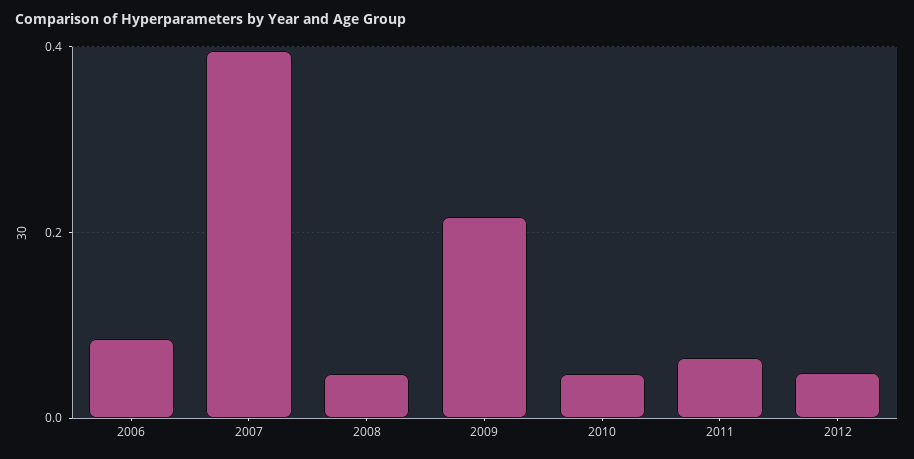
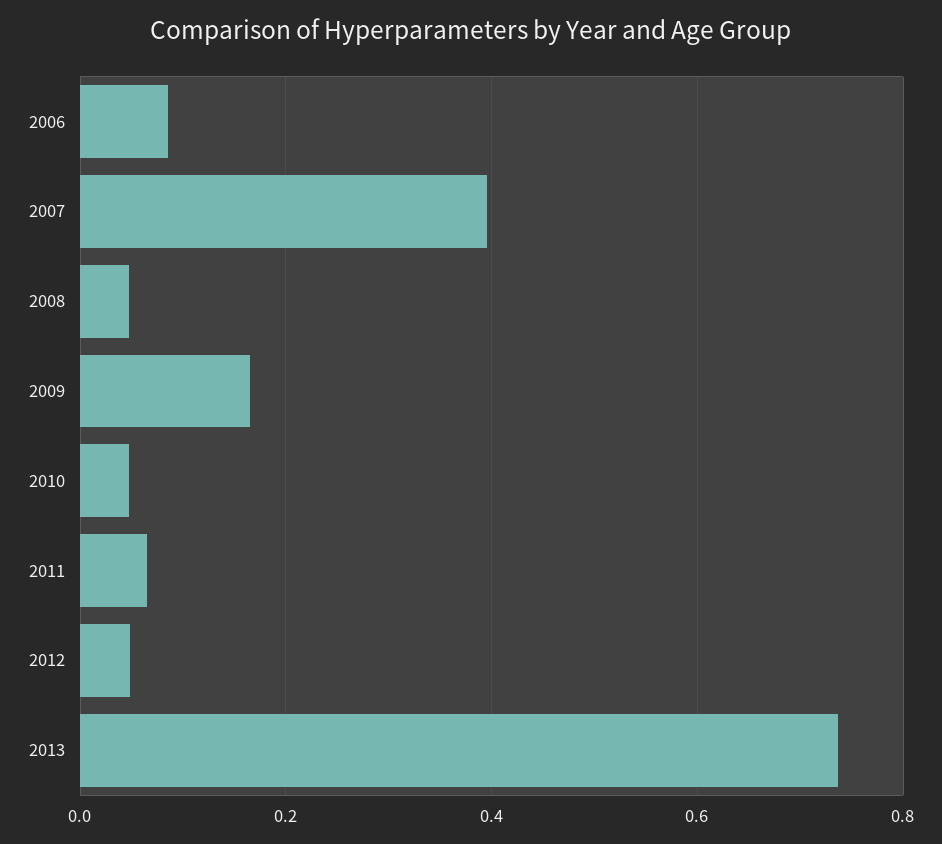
2009: 0.22 -> 0.16
2013: none -> 0.74

